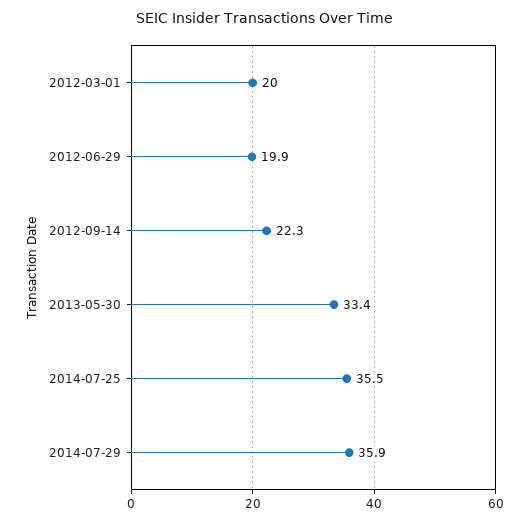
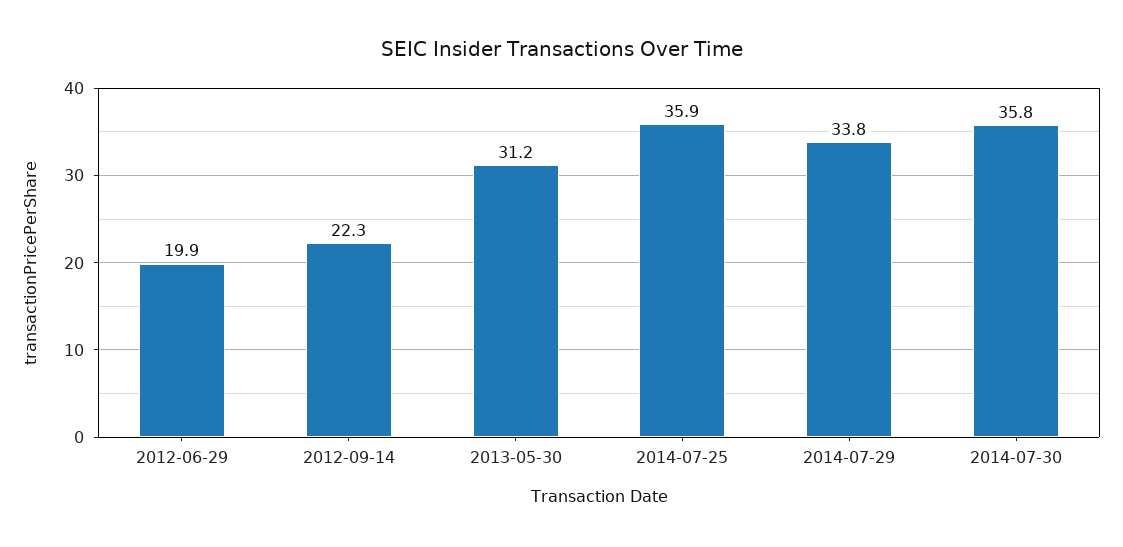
2012-03-01: 20 -> none
2013-05-30: 33.4 -> 31.2
2014-07-25: 35.5 -> 35.9
2014-07-29: 35.9 -> 33.8
2014-07-30: none -> 35.8

